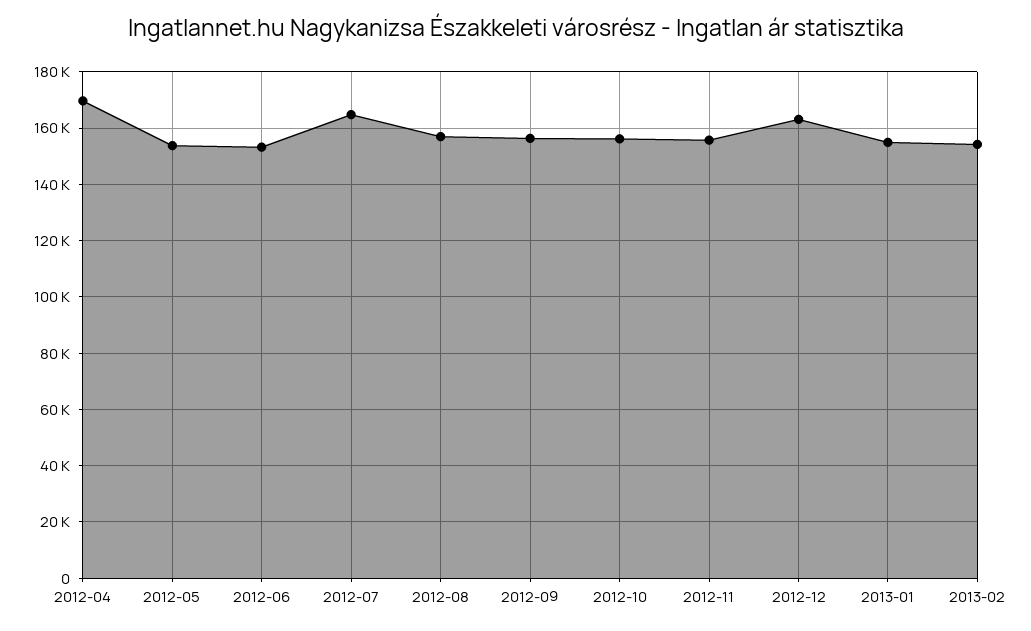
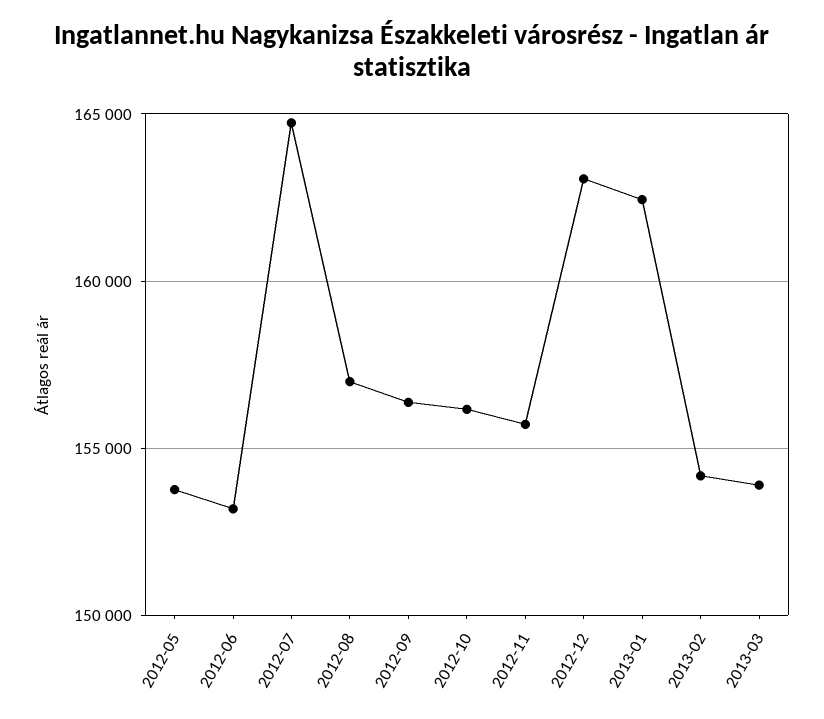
2012-04: 170000 -> none
2013-01: 155000 -> 162500
2013-03: none -> 154000

